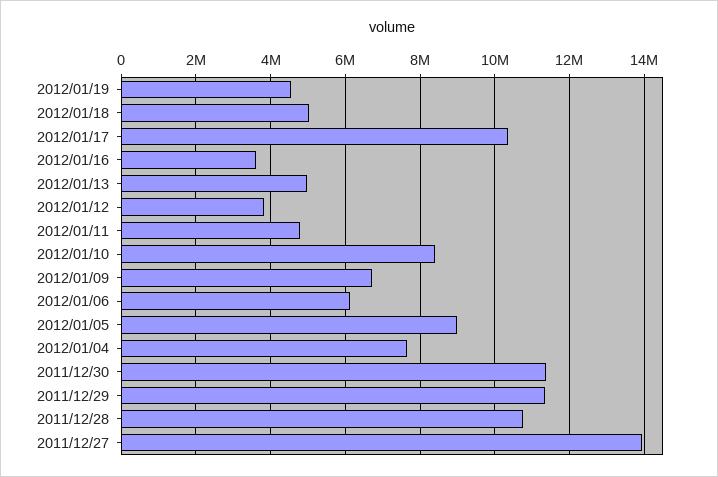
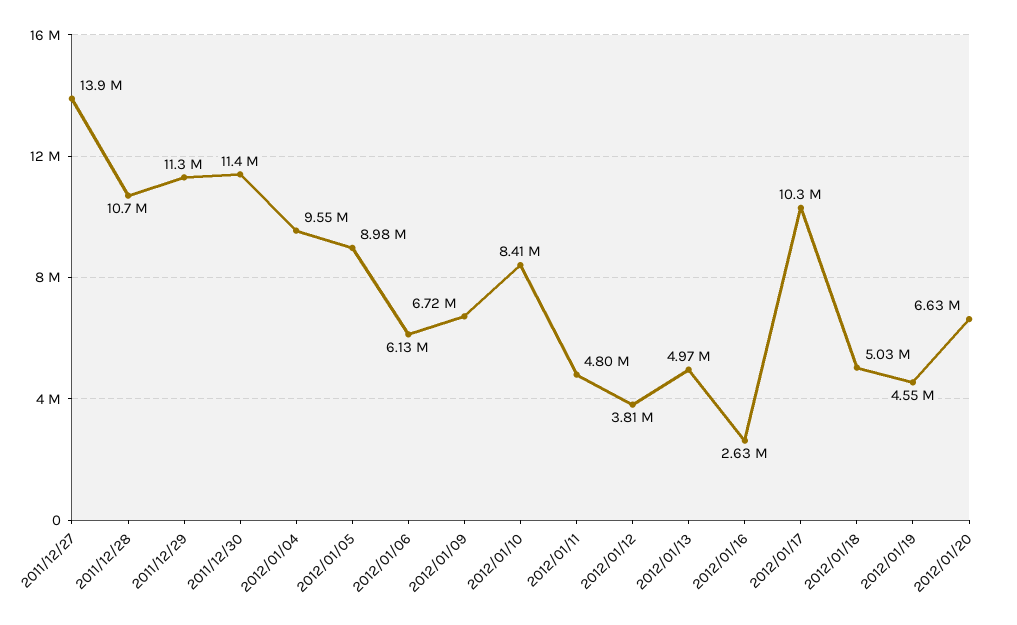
2012/01/16: 3600000 -> 2630000
2012/01/04: 7600000 -> 9550000
2012/01/20: none -> 6630000

